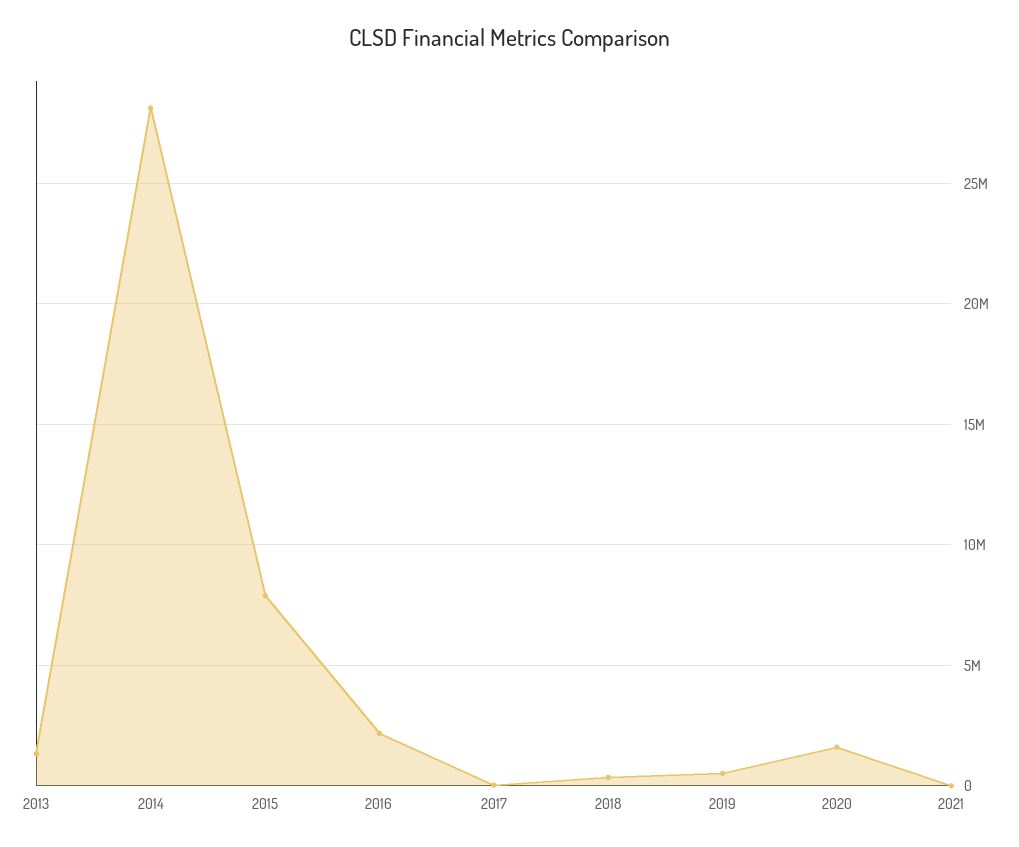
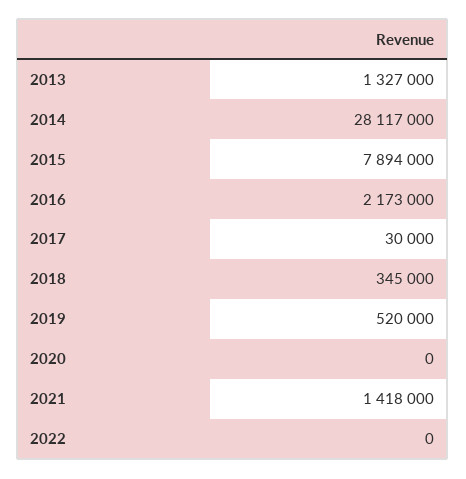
2020: 1500000 -> 0
2021: 0 -> 1418000
2022: none -> 0

